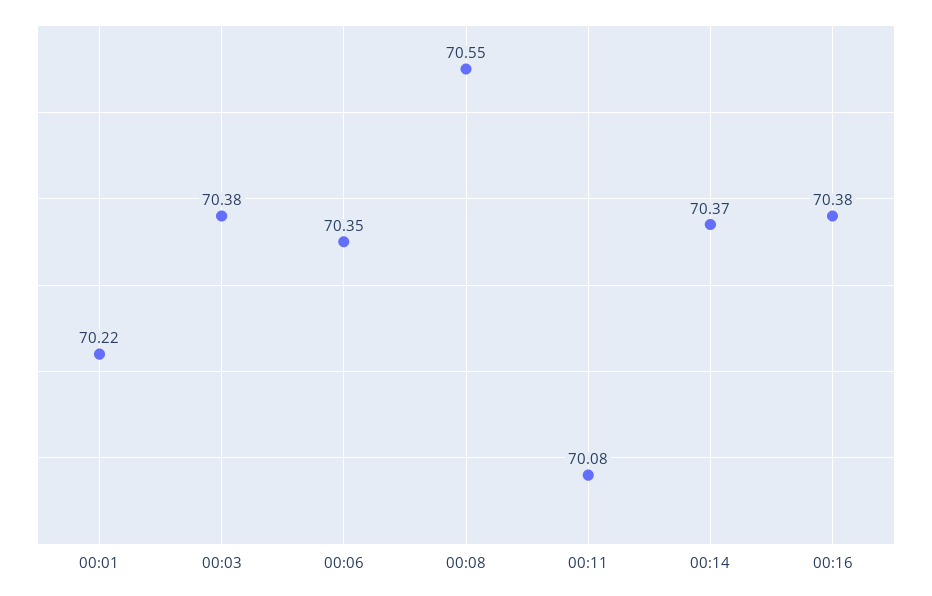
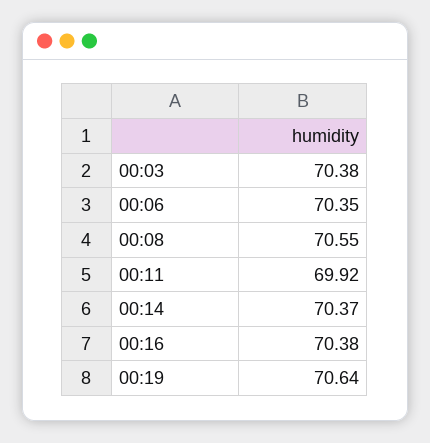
00:01: 70.22 -> none
00:11: 70.08 -> 69.92
00:19: none -> 70.64

